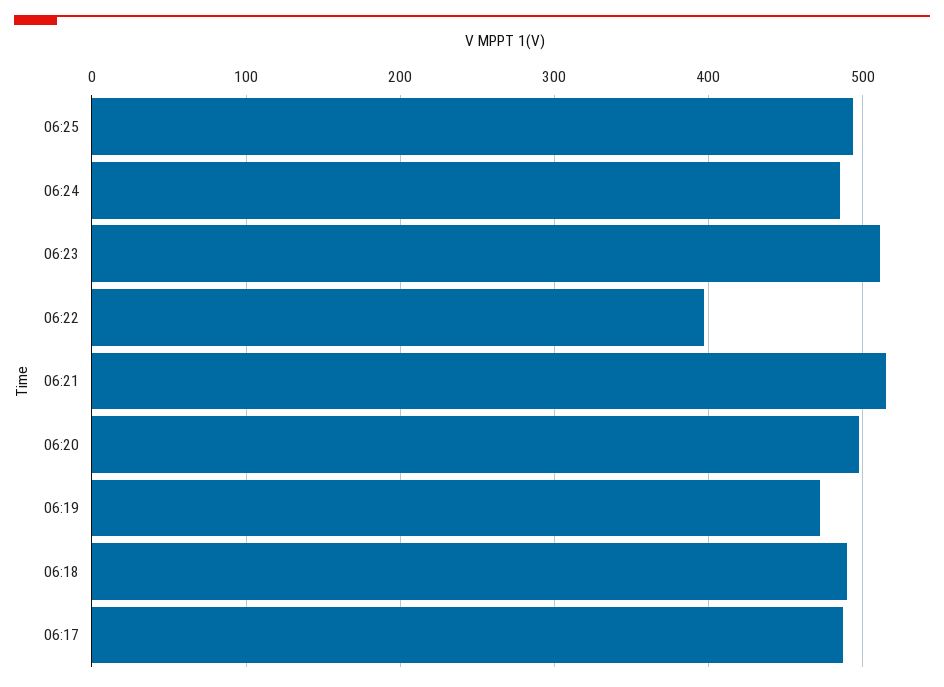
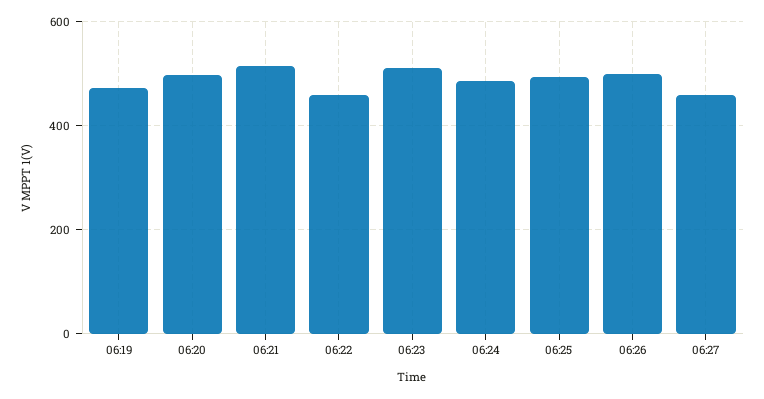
06:22: 400 -> 460
06:18: 490 -> none
06:17: 490 -> none
06:26: none -> 500
06:27: none -> 460

